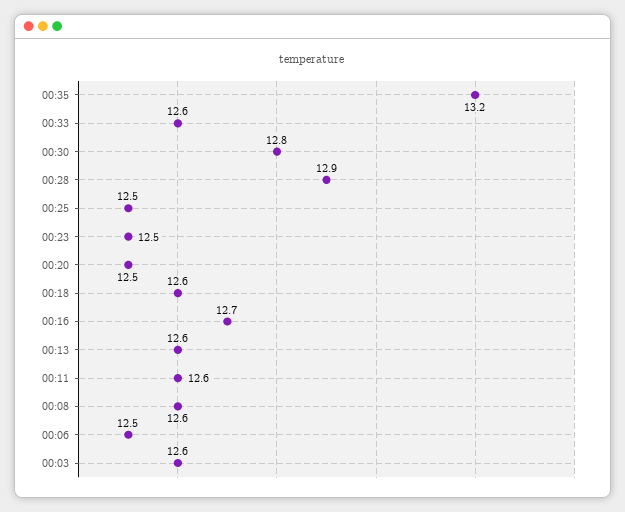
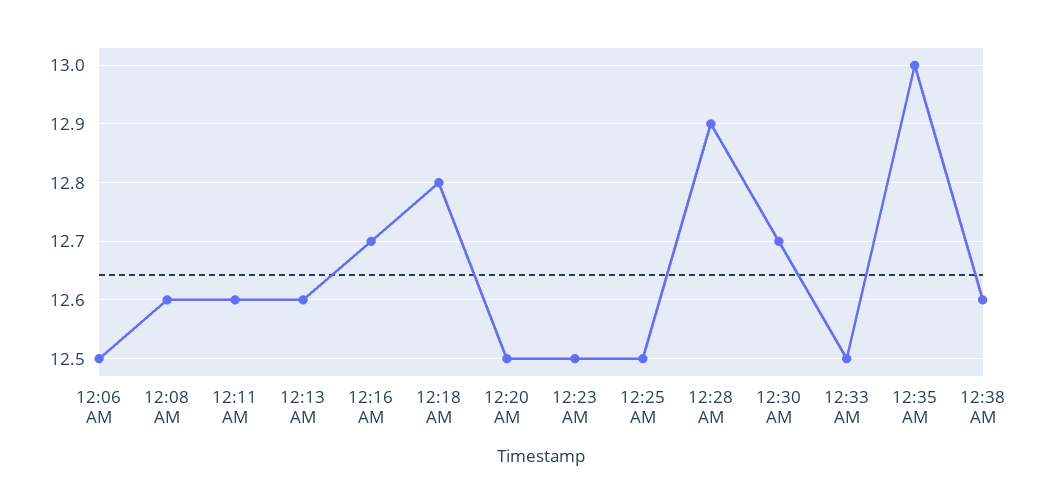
00:35: 13.2 -> 13
00:33: 12.6 -> 12.5
00:30: 12.8 -> 12.7
00:18: 12.6 -> 12.8
00:03: 12.6 -> none
12:38 AM: none -> 12.6

